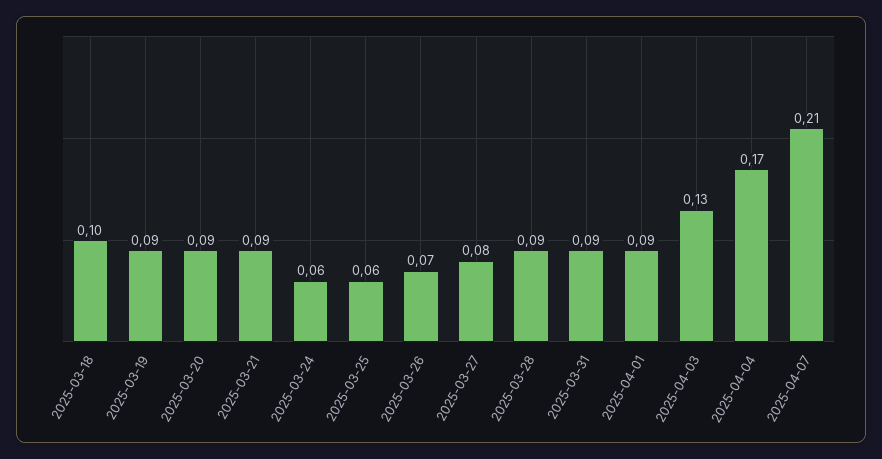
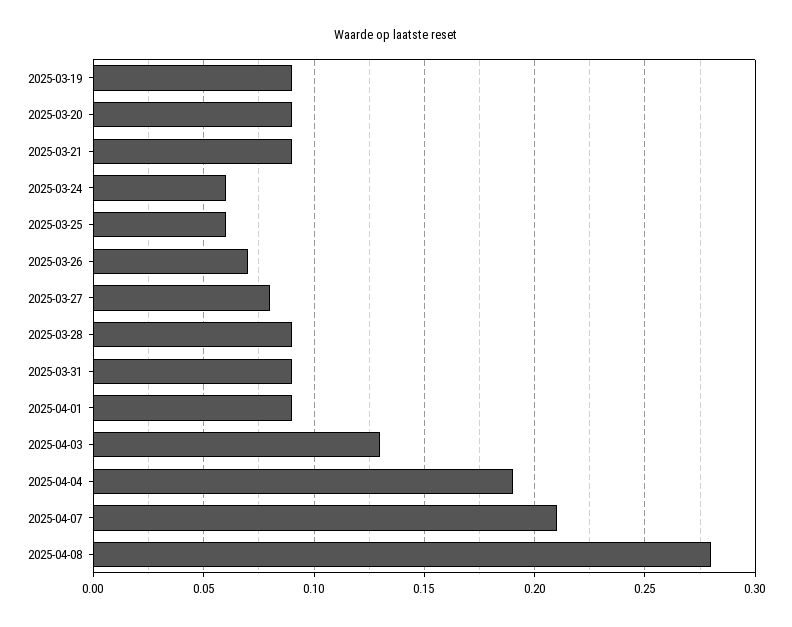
2025-03-18: 0.1 -> none
2025-04-04: 0.17 -> 0.19
2025-04-08: none -> 0.28

